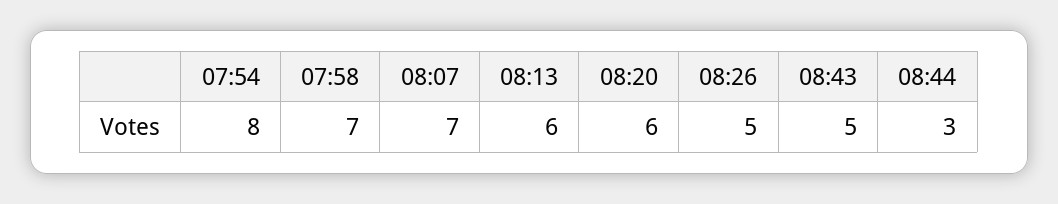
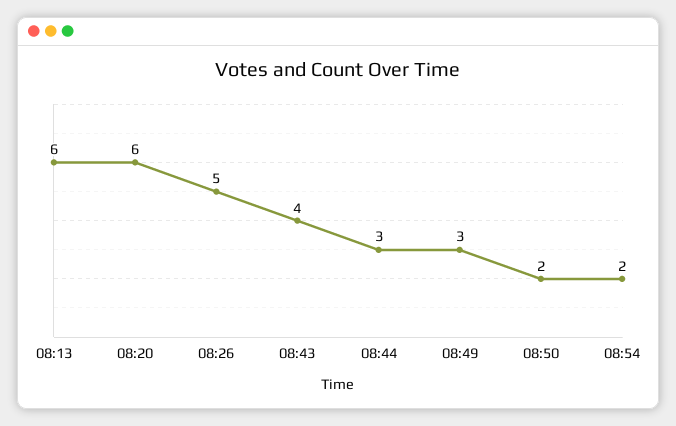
07:54: 8 -> none
07:58: 7 -> none
08:07: 7 -> none
08:43: 5 -> 4
08:49: none -> 3
08:50: none -> 2
08:54: none -> 2

